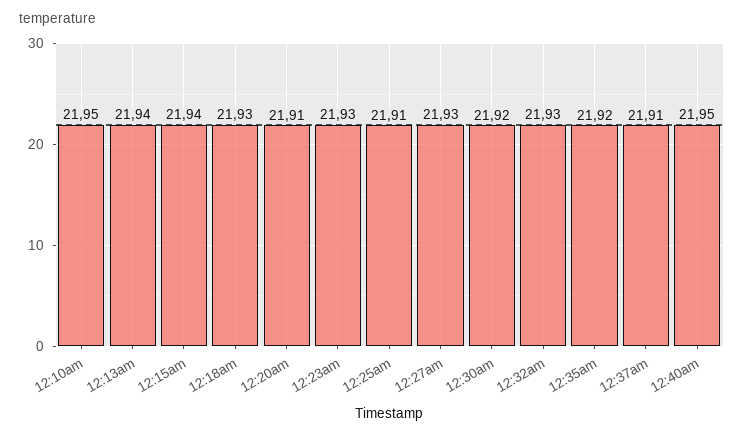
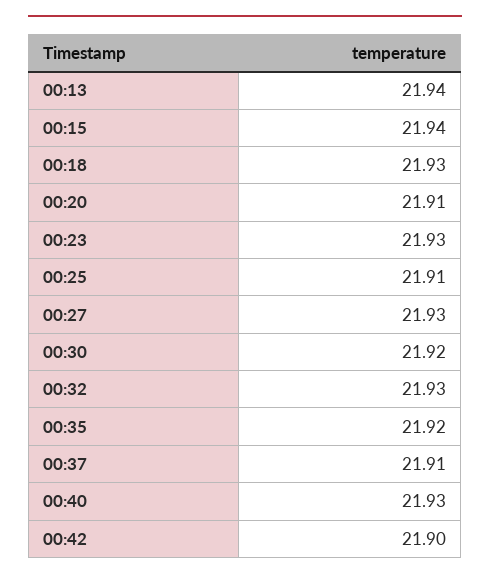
12:10am: 21.95 -> none
12:40am: 21.95 -> 21.93
00:42: none -> 21.9

